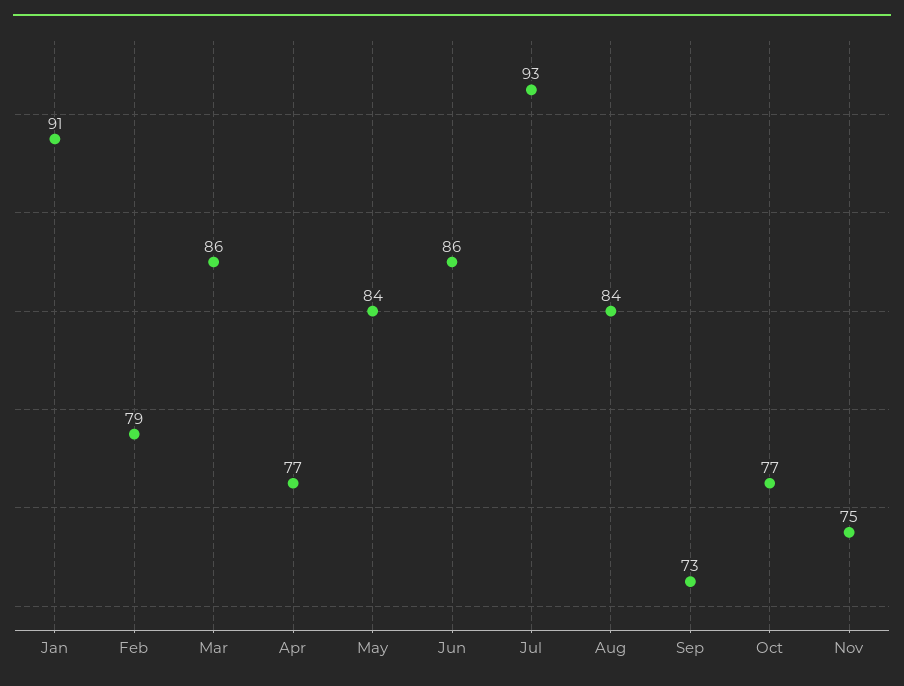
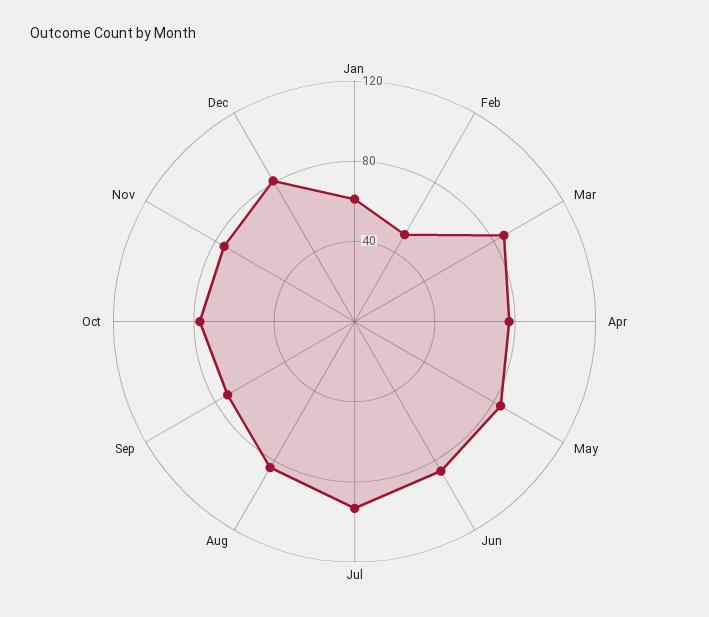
Jan: 91 -> 60
Feb: 79 -> 50
Dec: none -> 80

